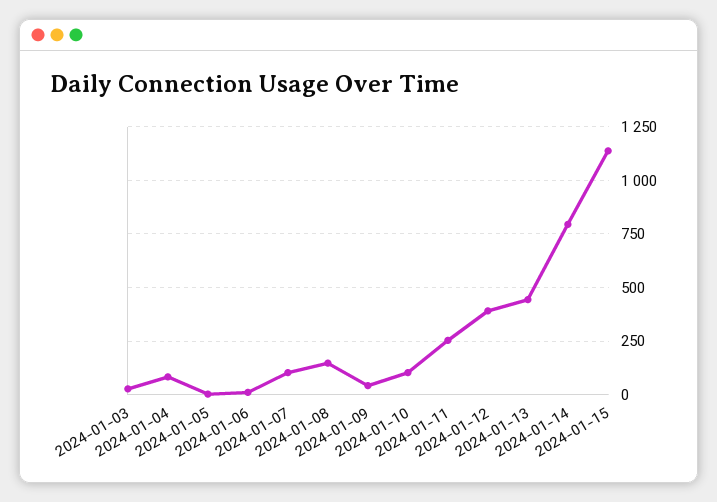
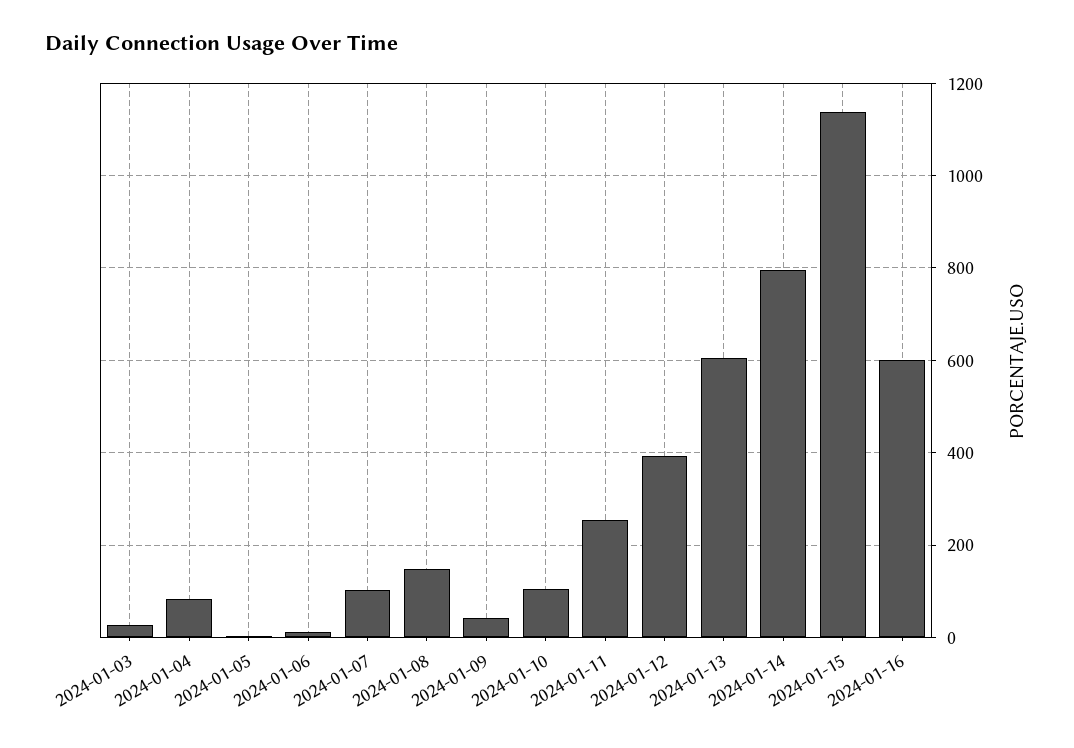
2024-01-13: 450 -> 600
2024-01-16: none -> 600

